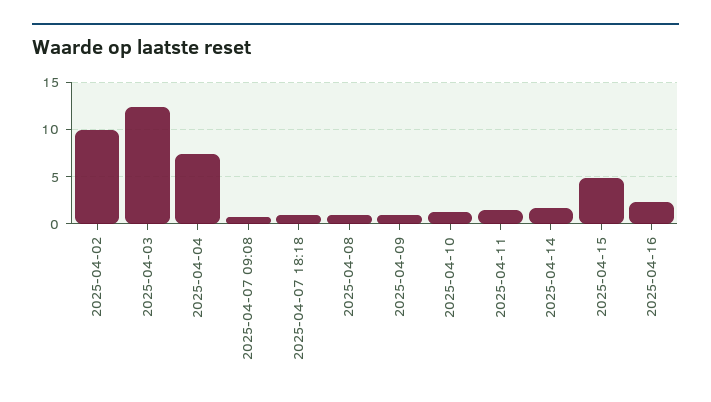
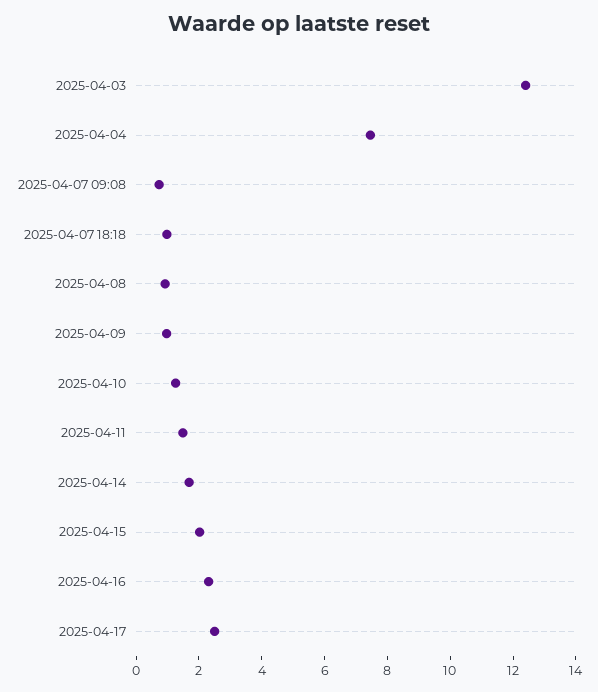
2025-04-02: 10 -> none
2025-04-15: 5 -> 2
2025-04-17: none -> 2.5

